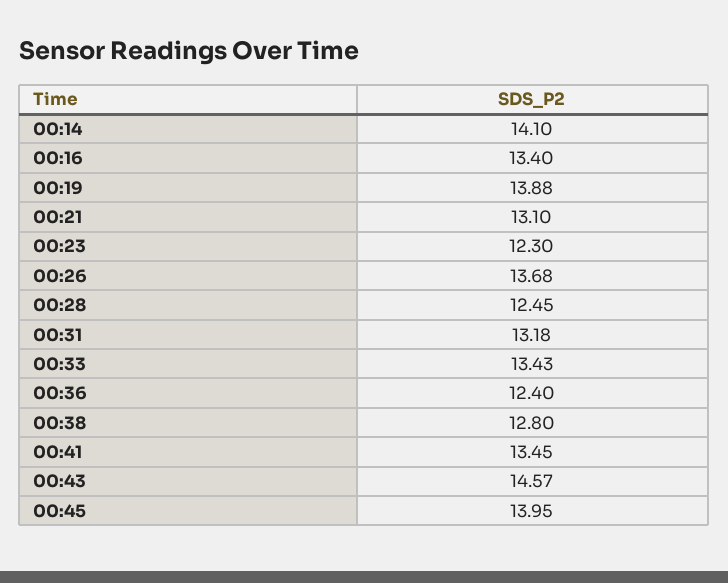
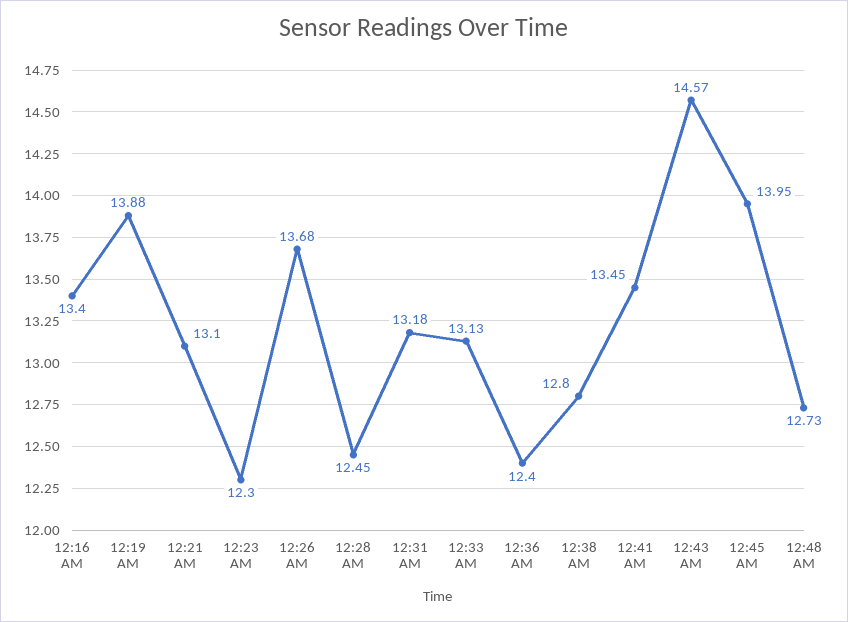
00:14: 14.1 -> none
00:33: 13.43 -> 13.13
12:48 AM: none -> 12.73

